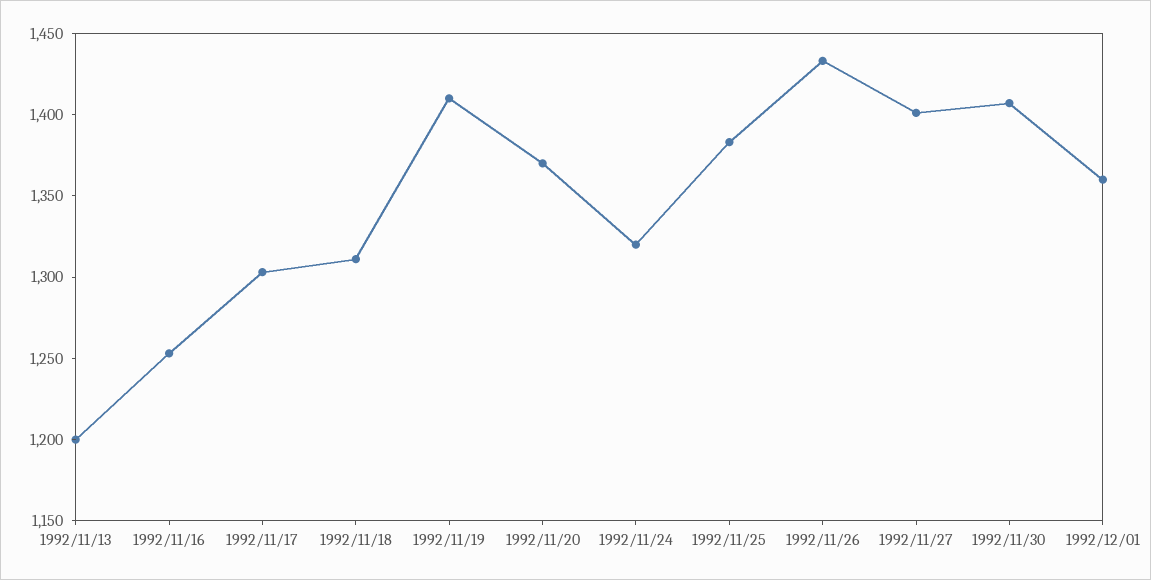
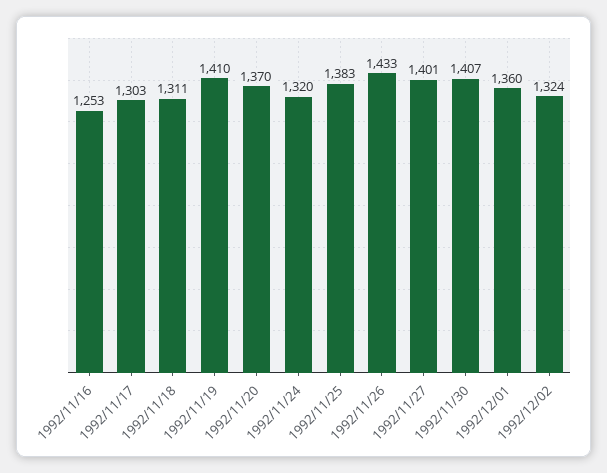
1992/11/13: 1200 -> none
1992/12/02: none -> 1324

